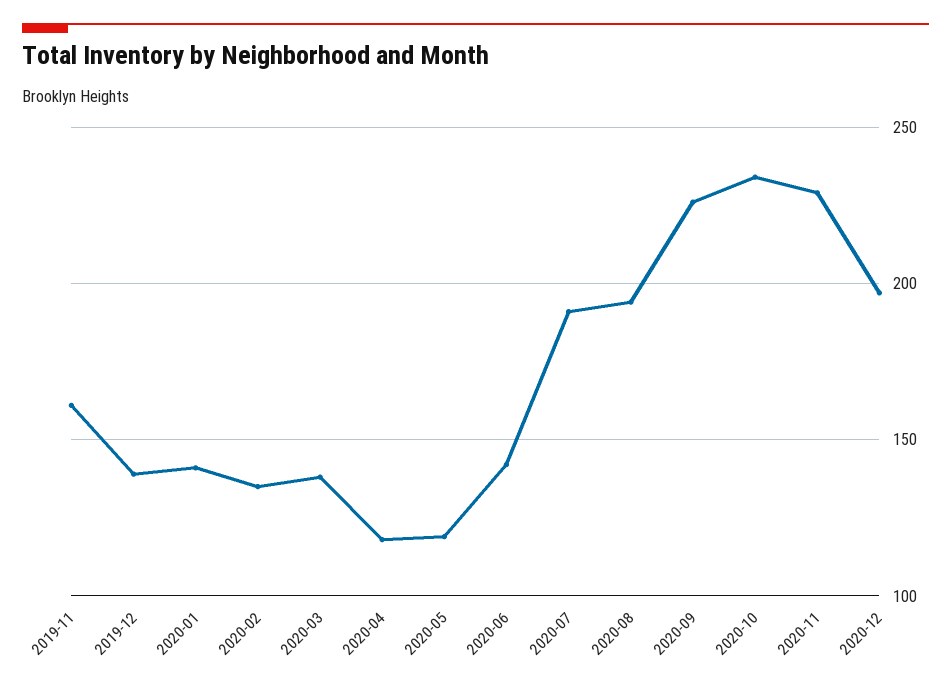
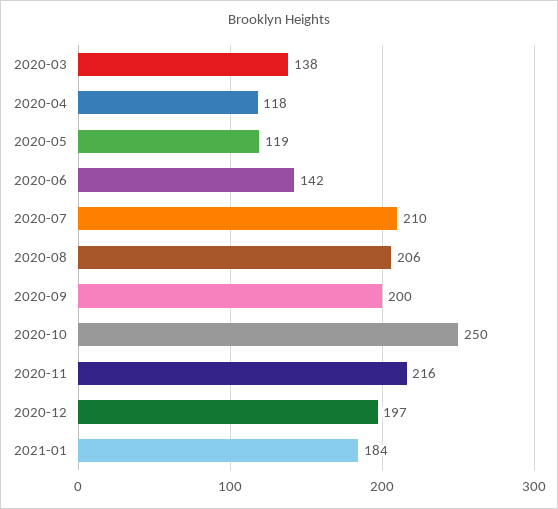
2019-11: 160 -> none
2019-12: 140 -> none
2020-01: 140 -> none
2020-02: 135 -> none
2020-07: 190 -> 210
2020-08: 195 -> 206
2020-09: 225 -> 200
2020-10: 235 -> 250
2020-11: 230 -> 216
2021-01: none -> 184

